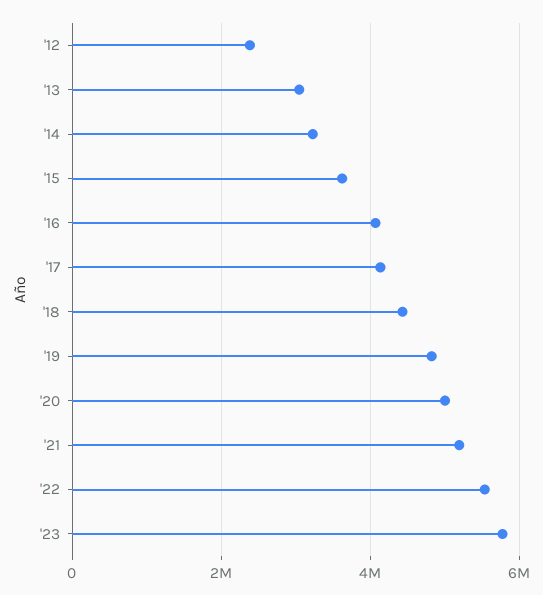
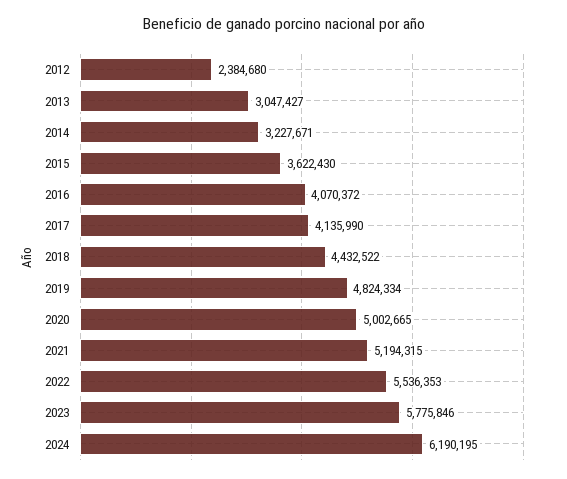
2024: none -> 6190195

